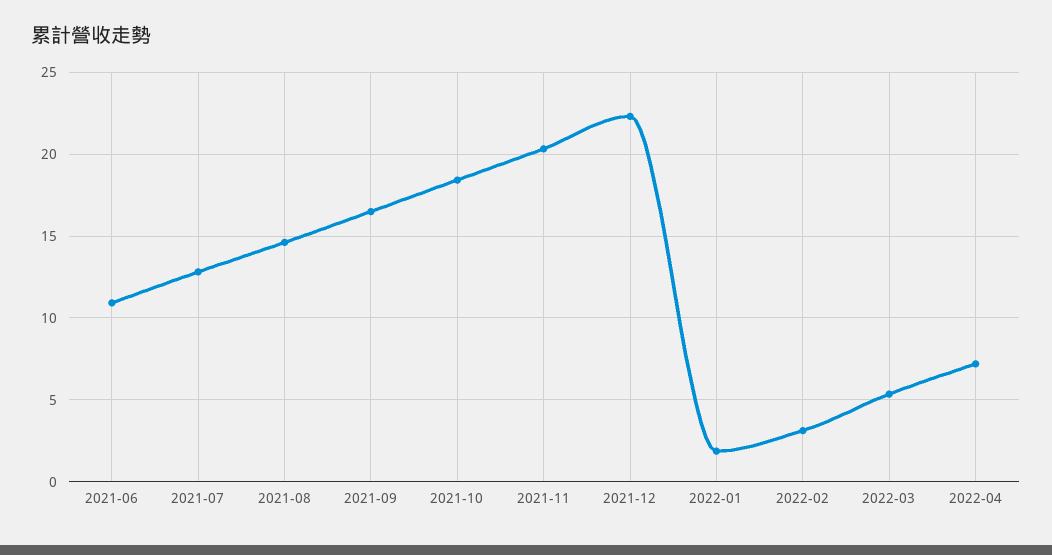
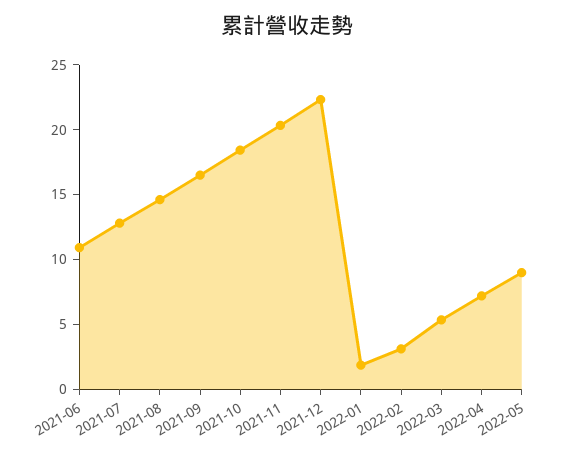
2022-05: none -> 9

